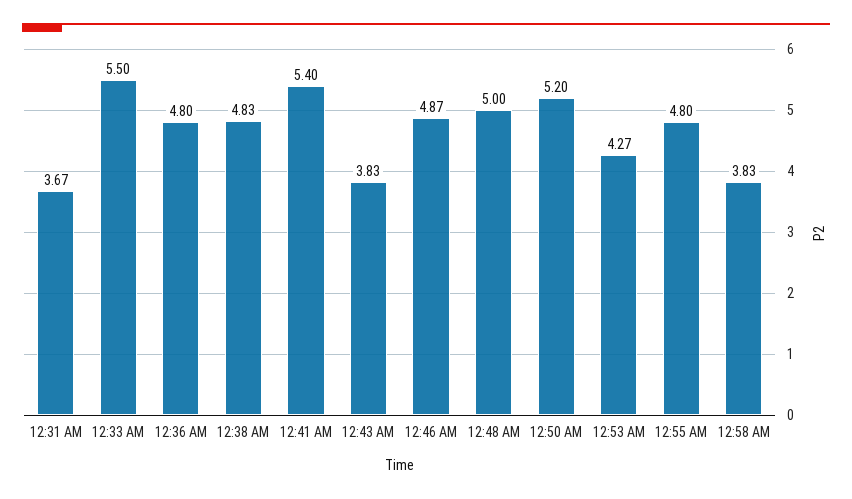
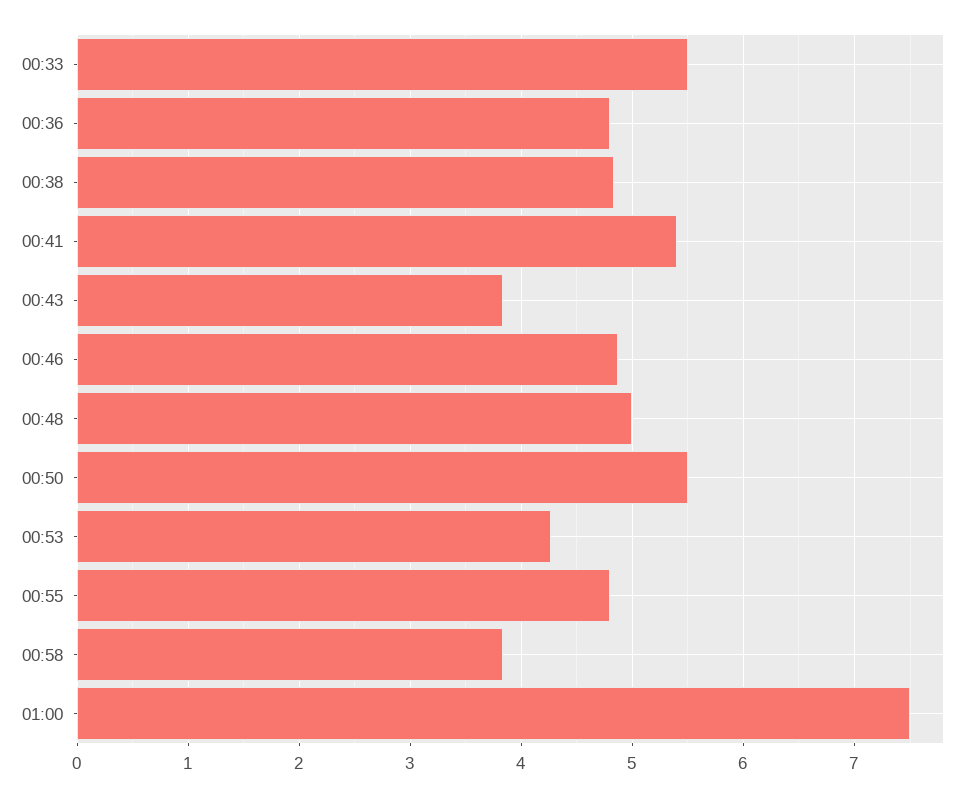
12:31 AM: 3.67 -> none
12:50 AM: 5.2 -> 5.5
01:00: none -> 7.5

